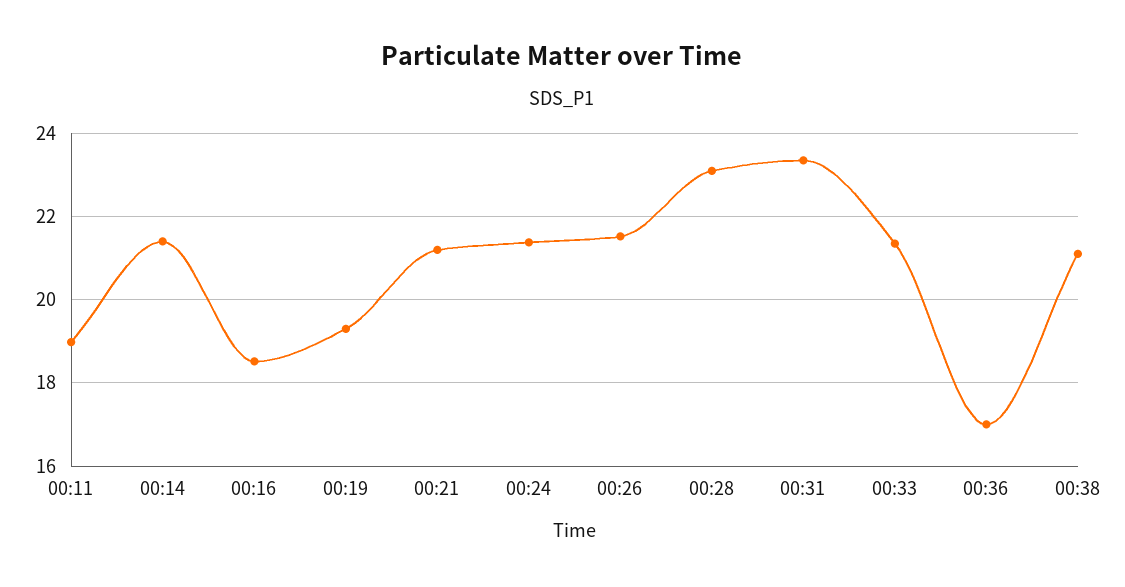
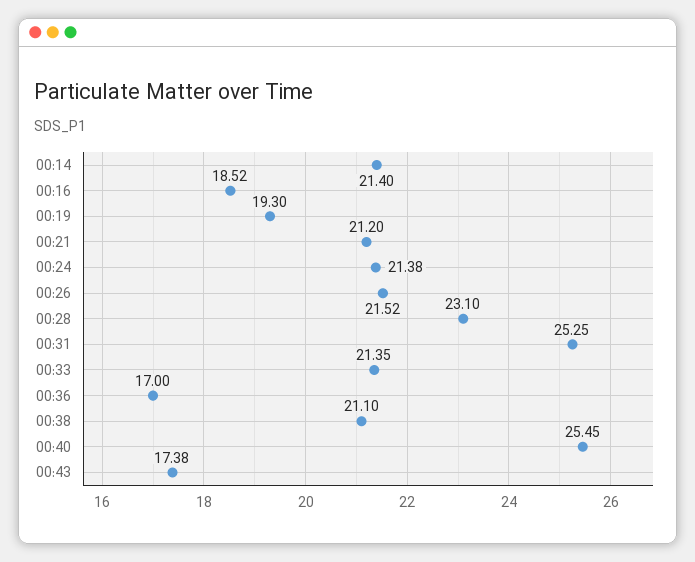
00:11: 19 -> none
00:31: 23.4 -> 25.25
00:40: none -> 25.45
00:43: none -> 17.38

